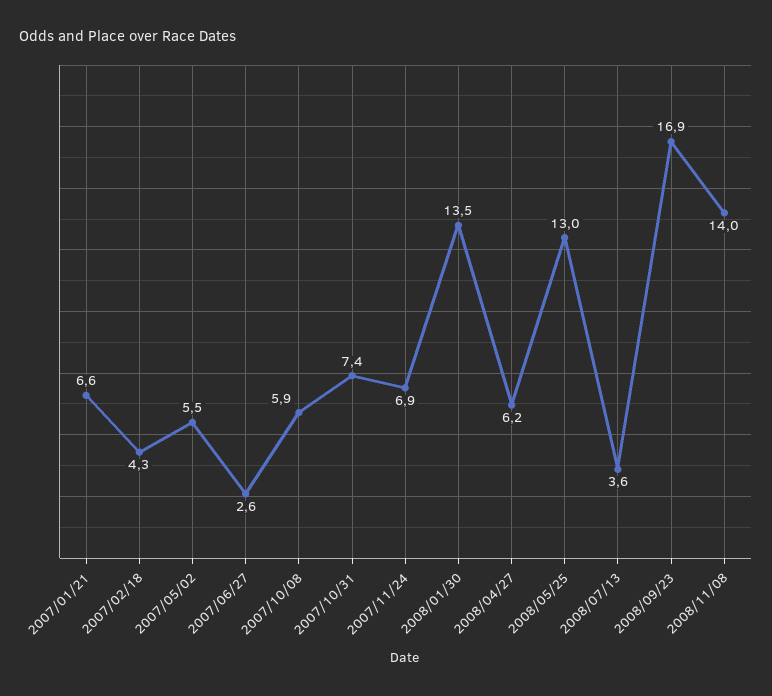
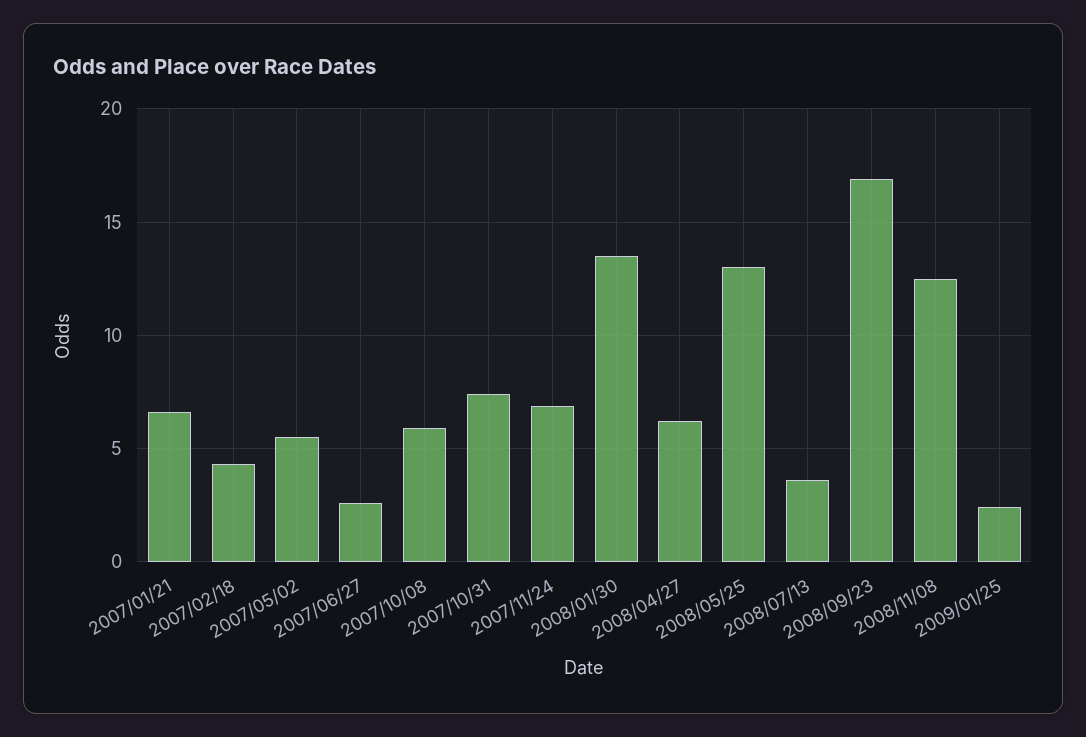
2008/11/08: 14 -> 12.5
2009/01/25: none -> 2.5

